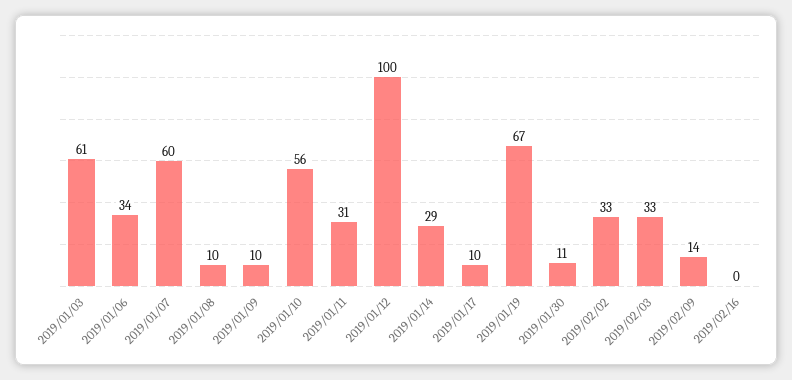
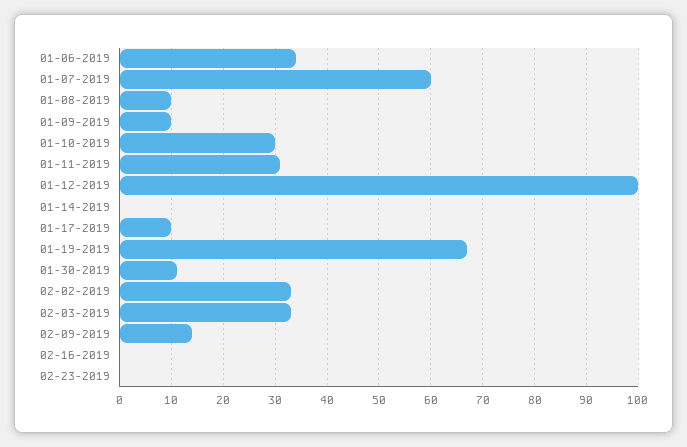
2019/01/03: 61 -> none
2019/01/10: 56 -> 30
2019/01/14: 29 -> 0
02-23-2019: none -> 0

